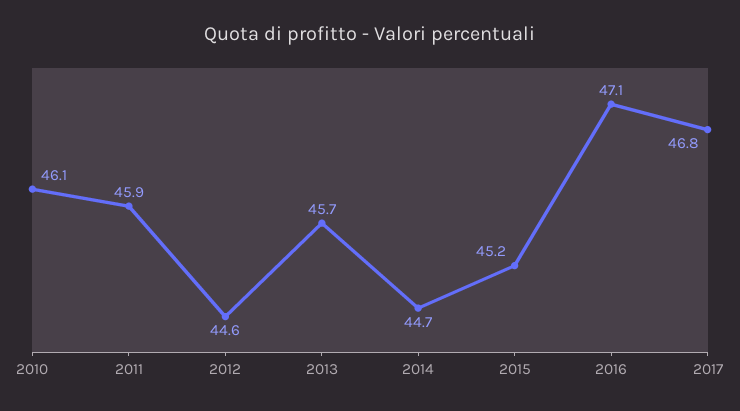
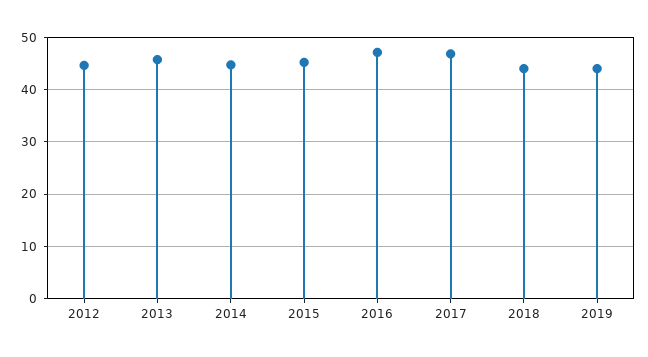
2010: 46.1 -> none
2011: 45.9 -> none
2018: none -> 44
2019: none -> 44

